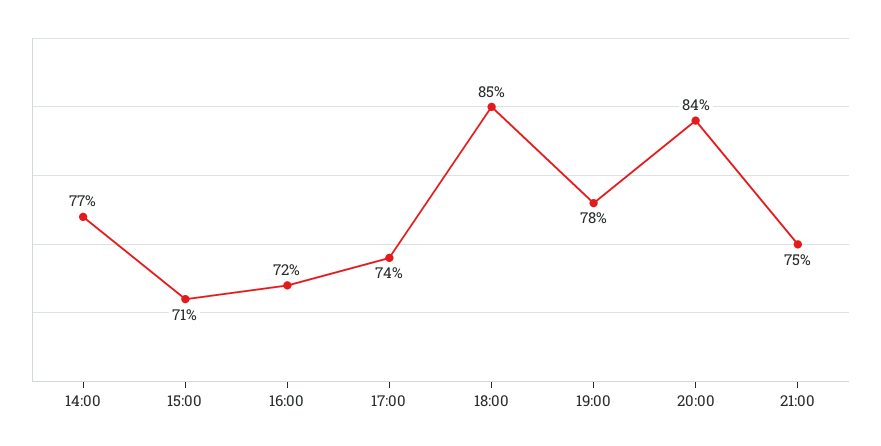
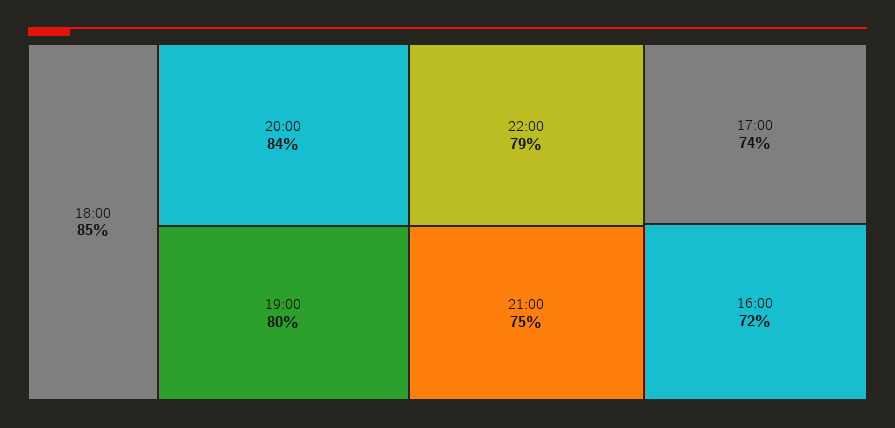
14:00: 77 -> none
15:00: 71 -> none
19:00: 78 -> 80
22:00: none -> 79

